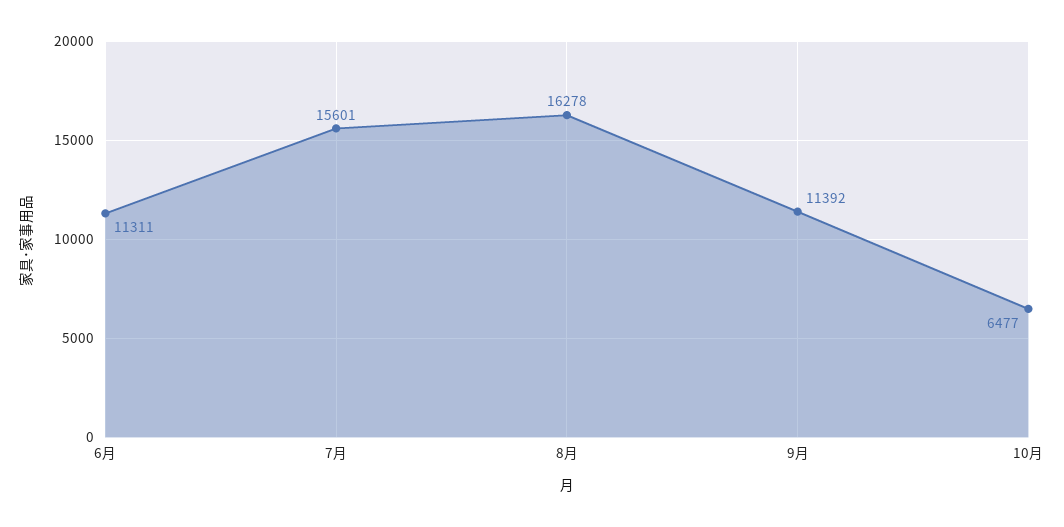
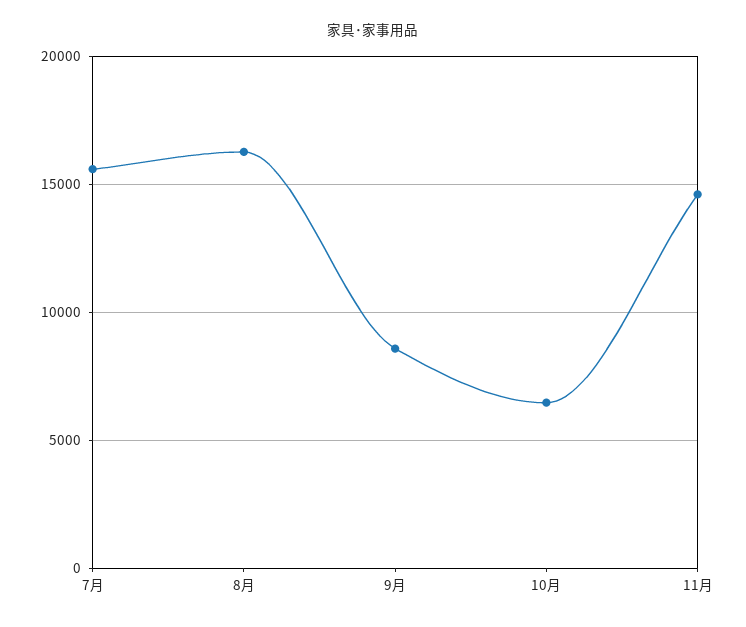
6月: 11311 -> none
9月: 11392 -> 8500
11月: none -> 14500

